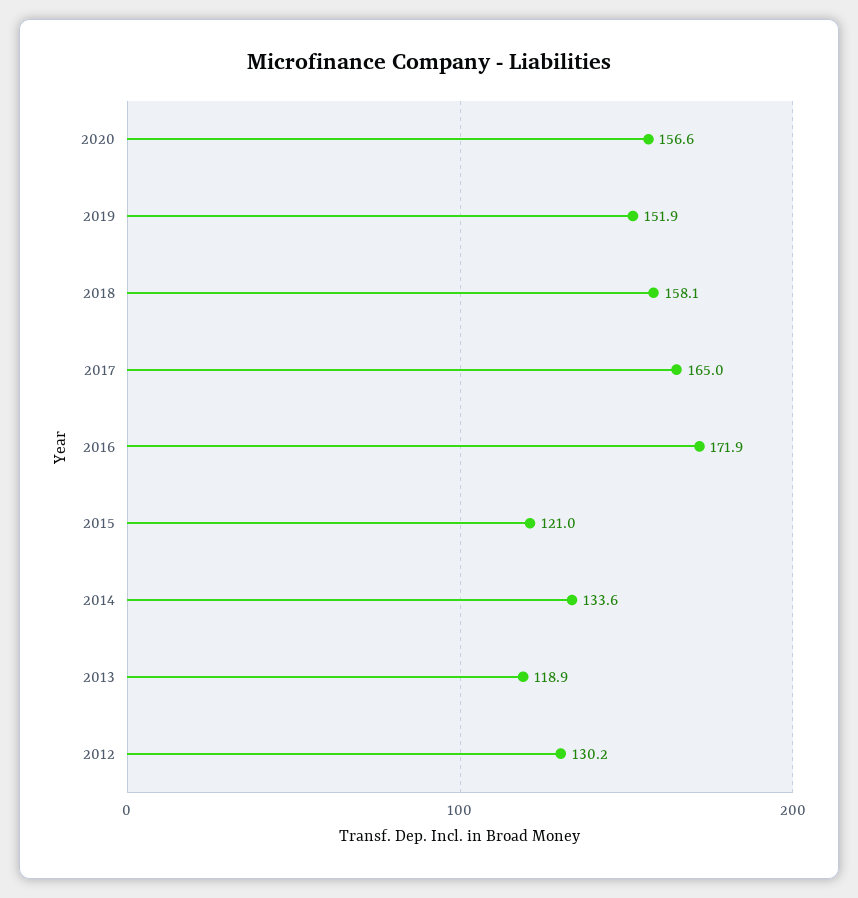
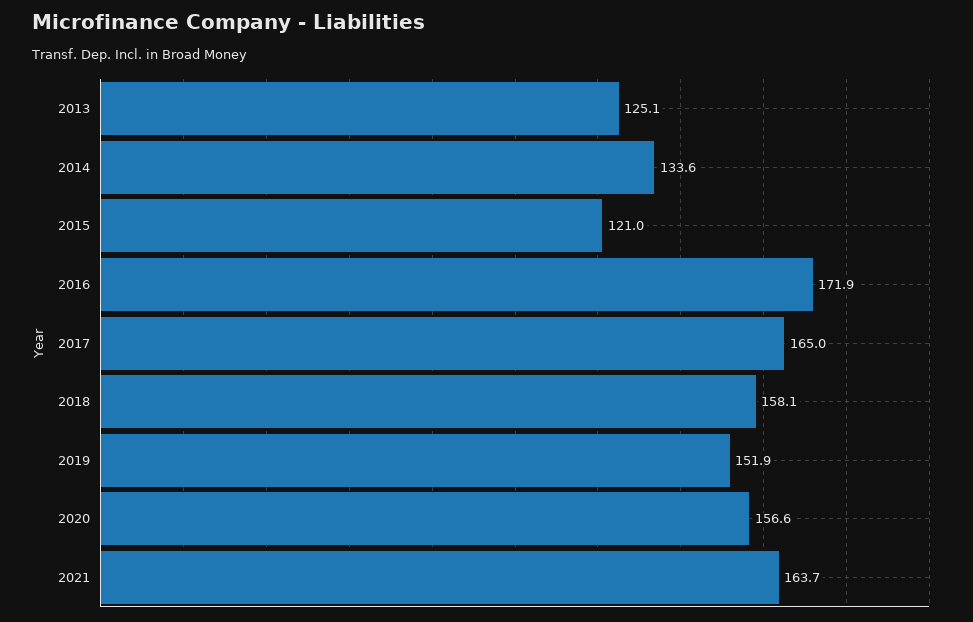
2013: 118.9 -> 125.1
2012: 130.2 -> none
2021: none -> 163.7

